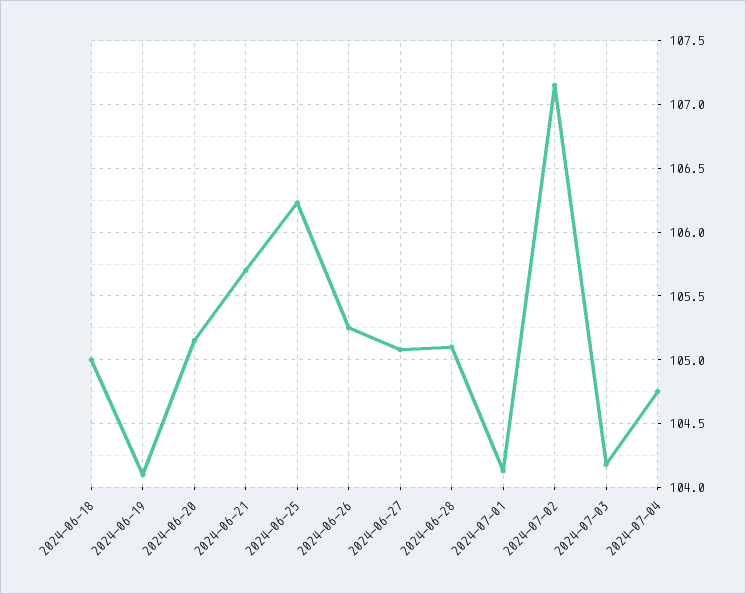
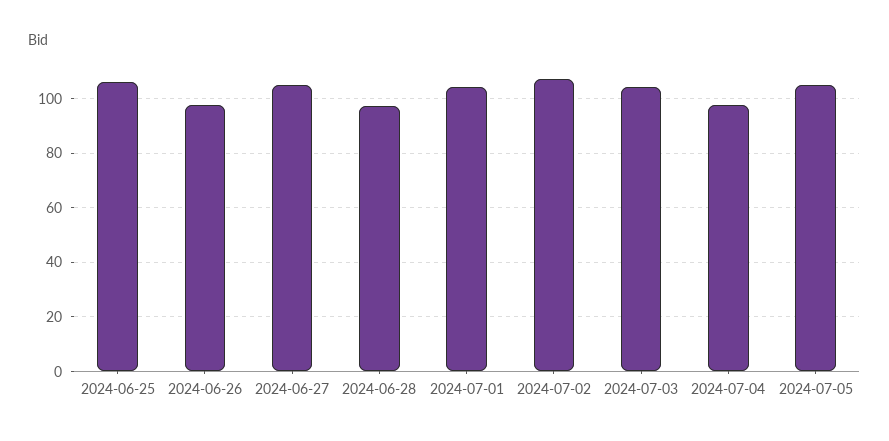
2024-06-18: 105 -> none
2024-06-19: 104.1 -> none
2024-06-20: 105.15 -> none
2024-06-21: 105.7 -> none
2024-06-26: 105.25 -> 97.5
2024-06-28: 105.1 -> 97.5
2024-07-04: 104.75 -> 97.5
2024-07-05: none -> 105

